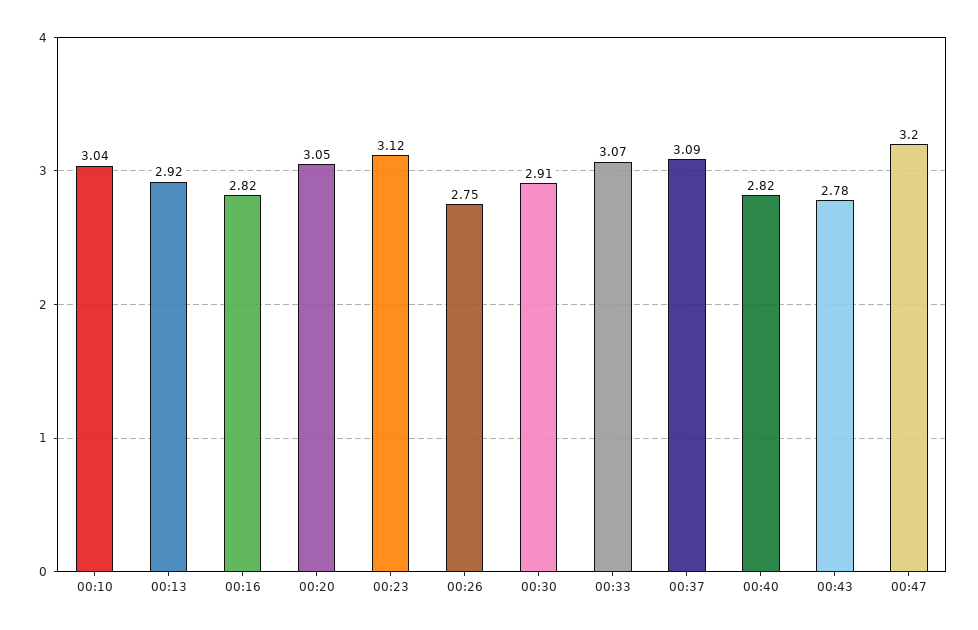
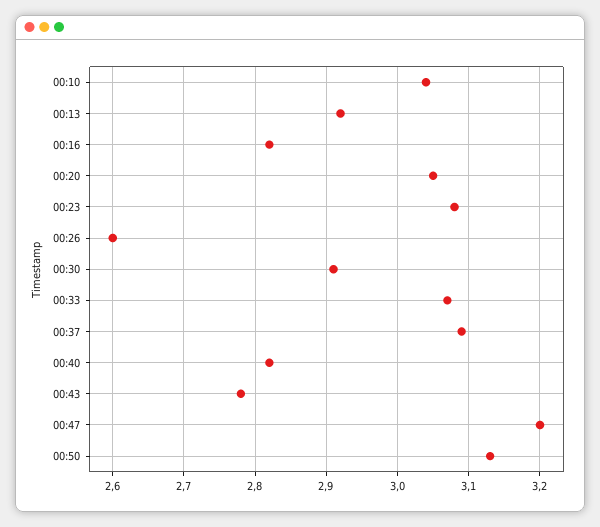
00:23: 3.12 -> 3.08
00:26: 2.75 -> 2.6
00:50: none -> 3.13

